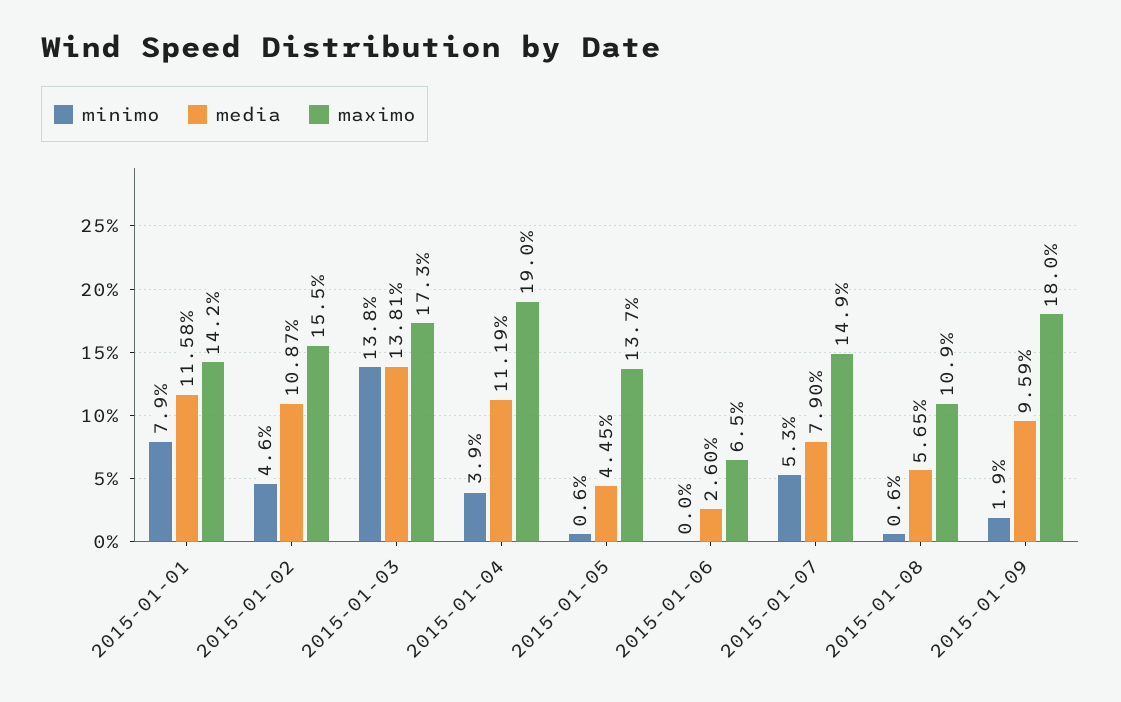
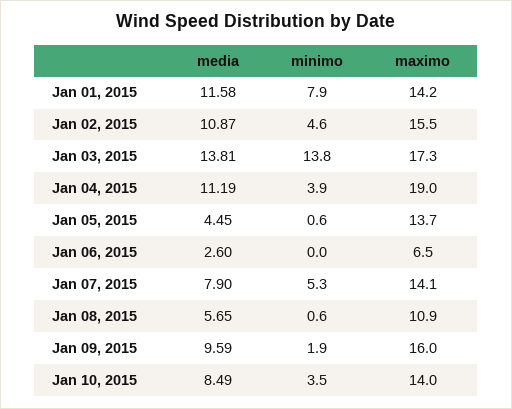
maximo, 2015-01-07: 14.9 -> 14.1
maximo, 2015-01-09: 18 -> 16
media, Jan 10, 2015: none -> 8.49
minimo, Jan 10, 2015: none -> 3.5
maximo, Jan 10, 2015: none -> 14

